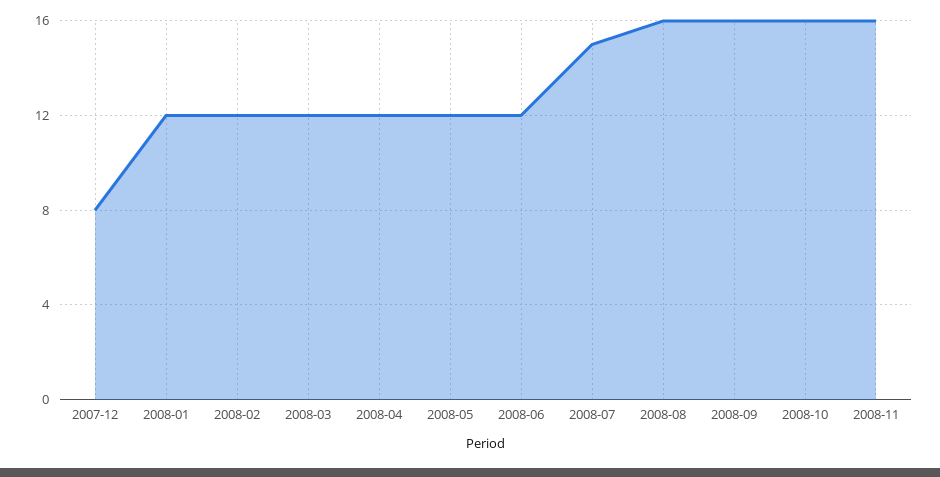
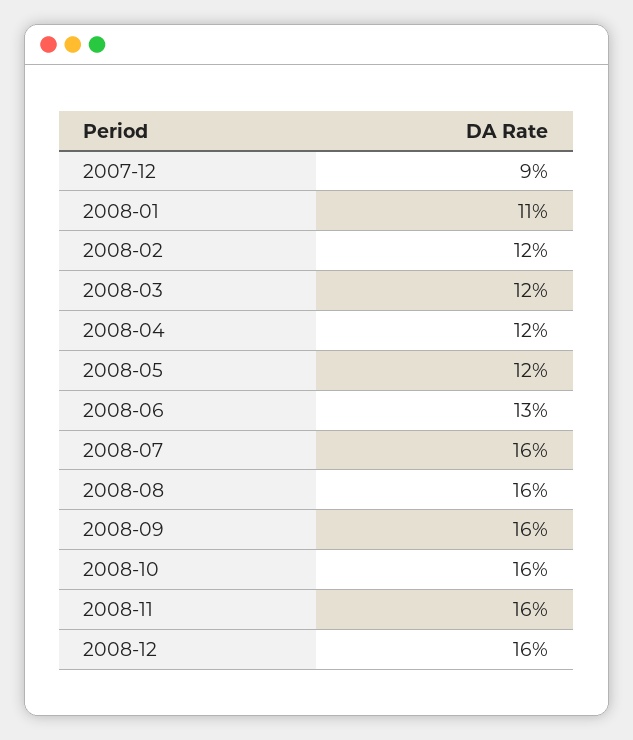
2007-12: 8 -> 9
2008-01: 12 -> 11
2008-06: 12 -> 13
2008-07: 15 -> 16
2008-12: none -> 16

